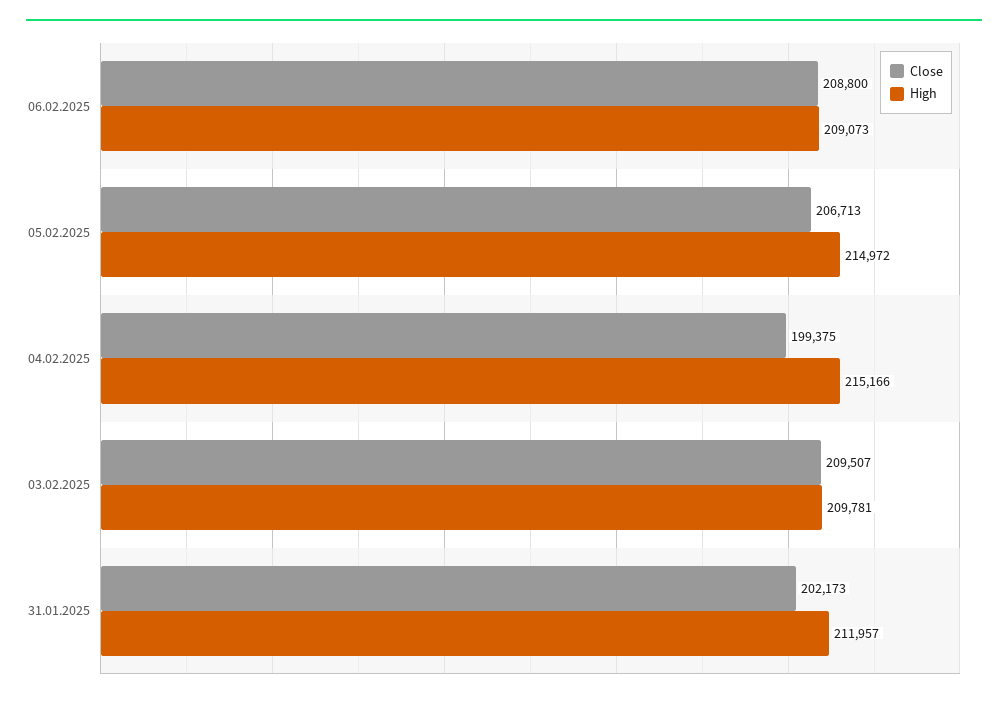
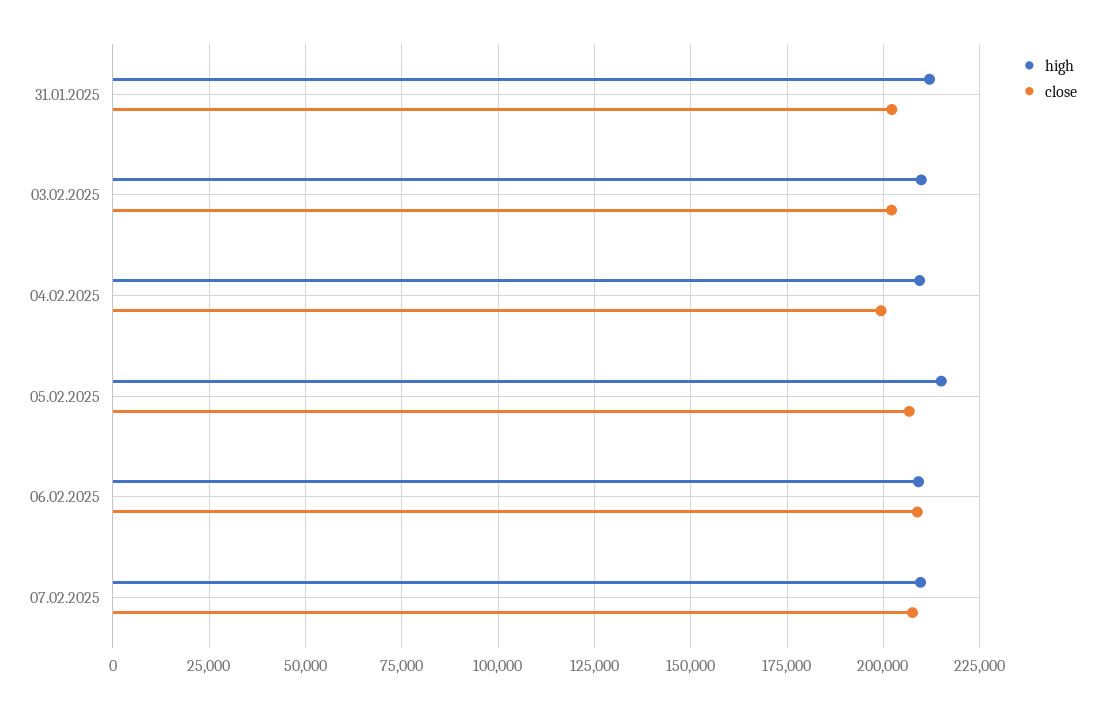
High, 04.02.2025: 215166 -> 210000
Close, 03.02.2025: 209507 -> 202500
High, 07.02.2025: none -> 210000
Close, 07.02.2025: none -> 207500

